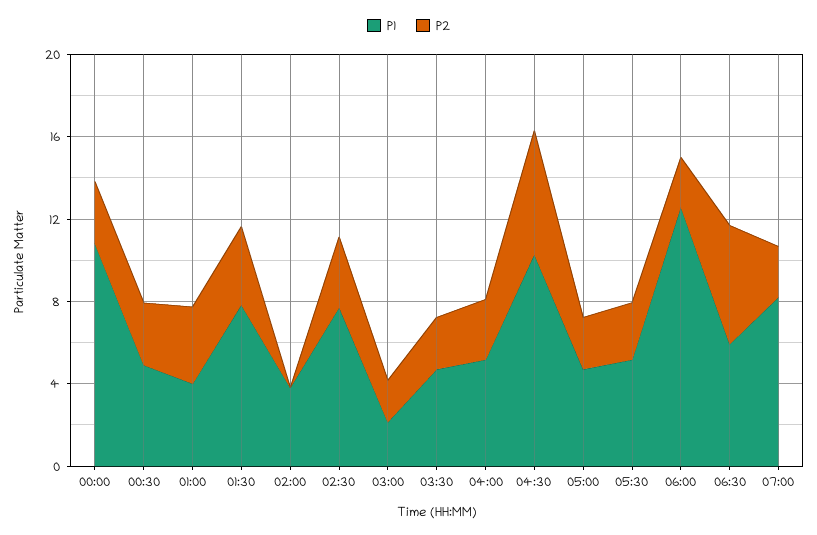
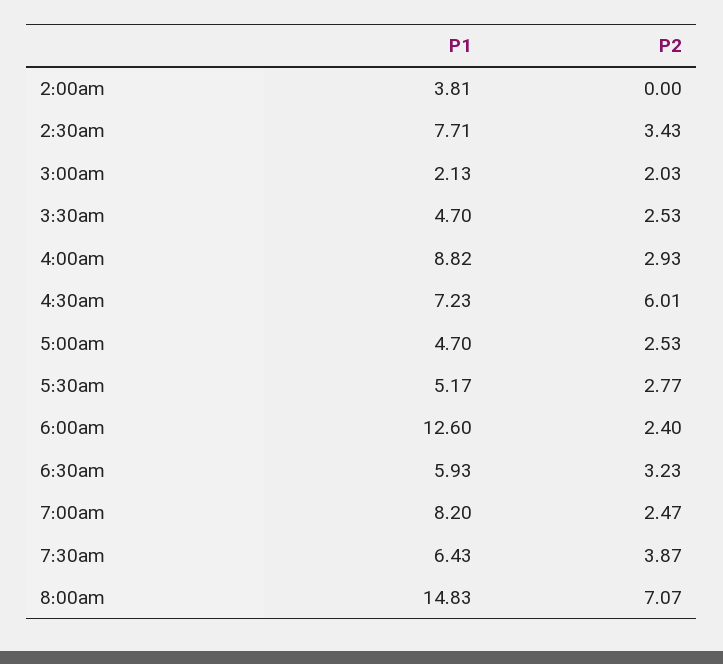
P1, 00:00: 11 -> none
P2, 00:00: 3 -> none
P1, 00:30: 5 -> none
P2, 00:30: 3 -> none
P1, 01:00: 4 -> none
P2, 01:00: 4 -> none
P1, 01:30: 8 -> none
P2, 01:30: 4 -> none
P1, 04:00: 5 -> 8.82
P1, 04:30: 10 -> 7.23
P2, 06:30: 6 -> 3.23
P1, 7:30am: none -> 6.43
P2, 7:30am: none -> 3.87
P1, 8:00am: none -> 14.83
P2, 8:00am: none -> 7.07

